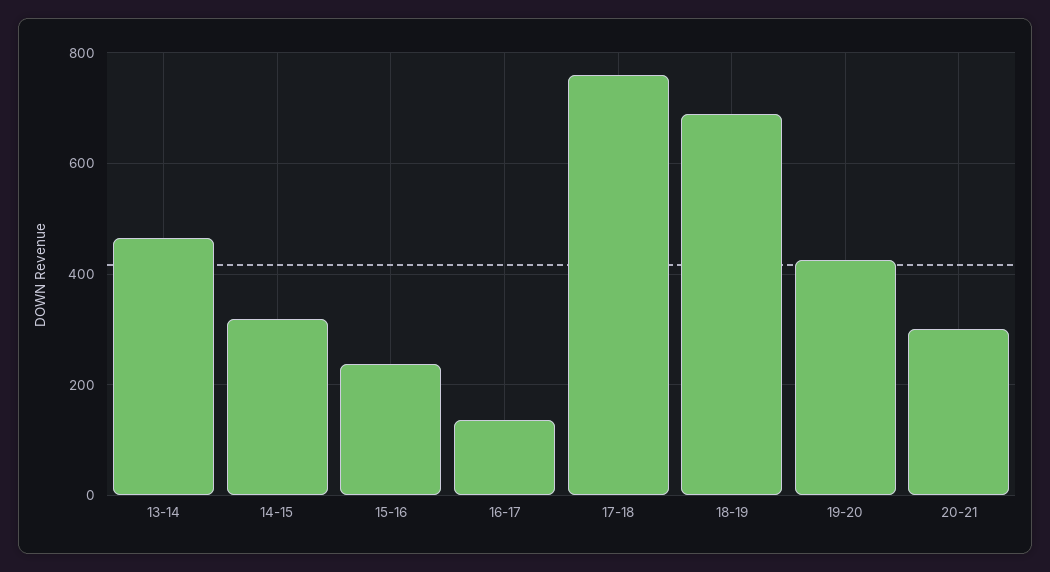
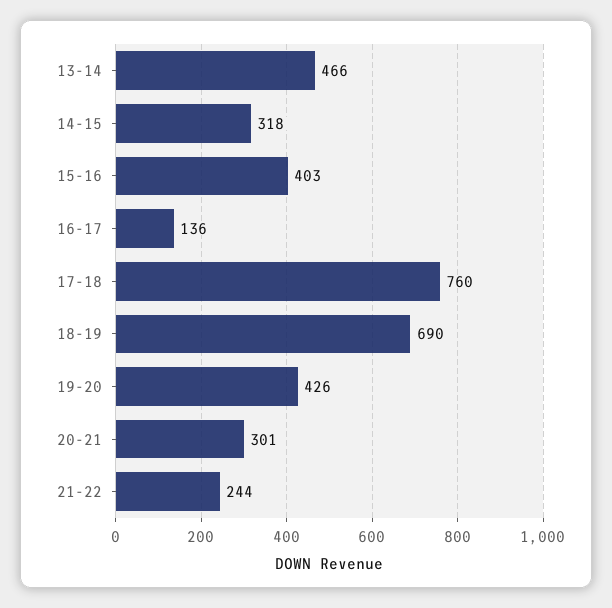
15-16: 240 -> 403
21-22: none -> 244

